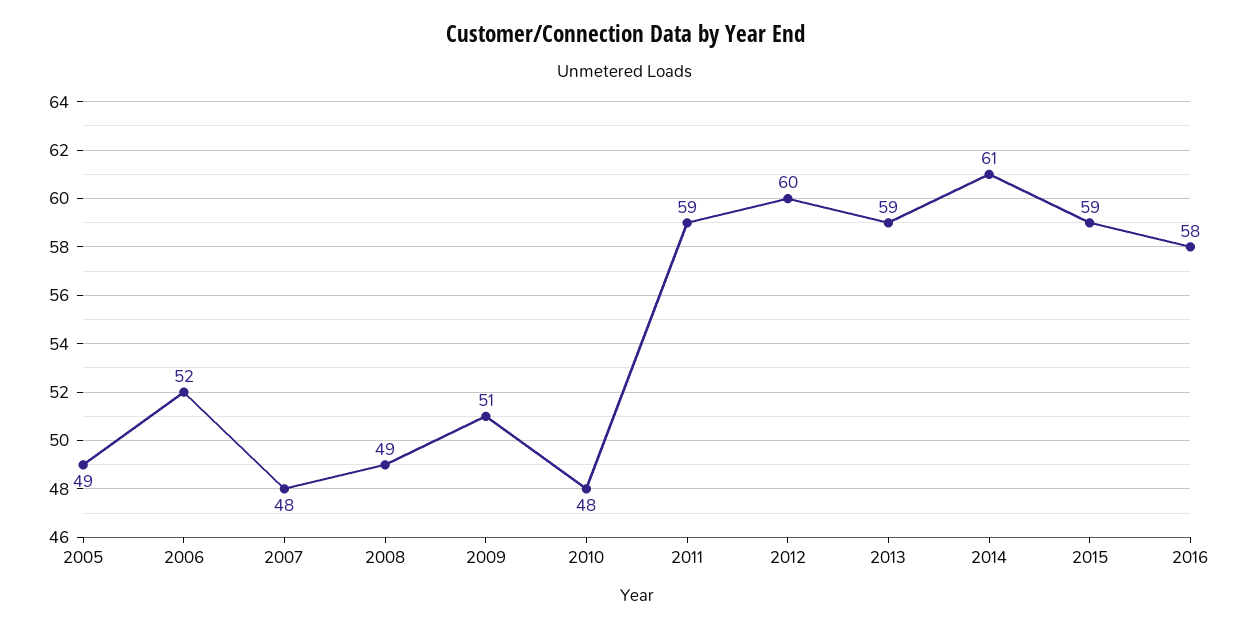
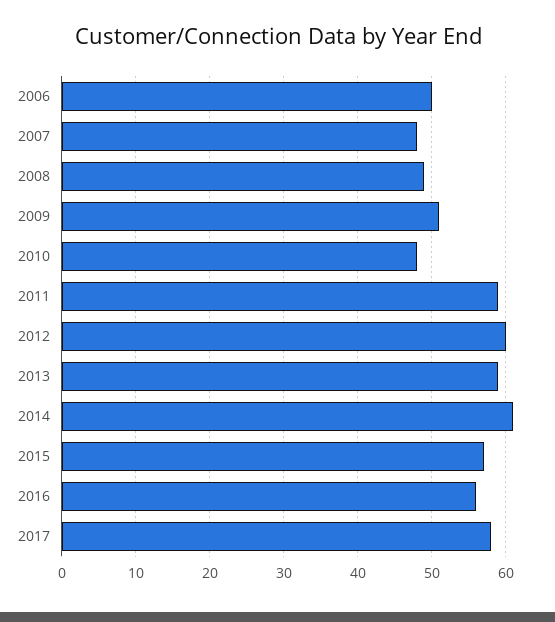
2005: 49 -> none
2006: 52 -> 50
2015: 59 -> 57
2016: 58 -> 56
2017: none -> 58

